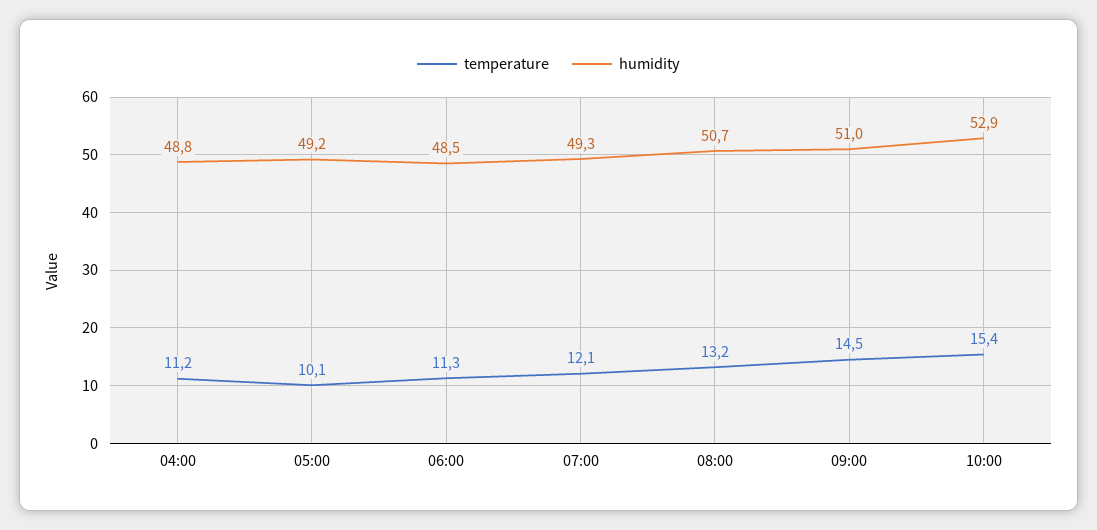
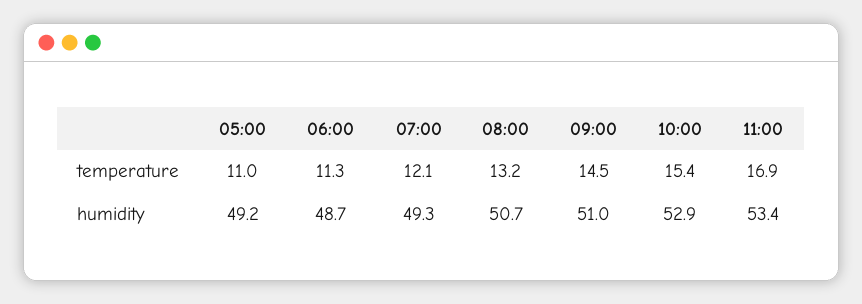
temperature, 04:00: 11.2 -> none
humidity, 04:00: 48.8 -> none
temperature, 05:00: 10.1 -> 11
humidity, 06:00: 48.5 -> 48.7
temperature, 11:00: none -> 16.9
humidity, 11:00: none -> 53.4

